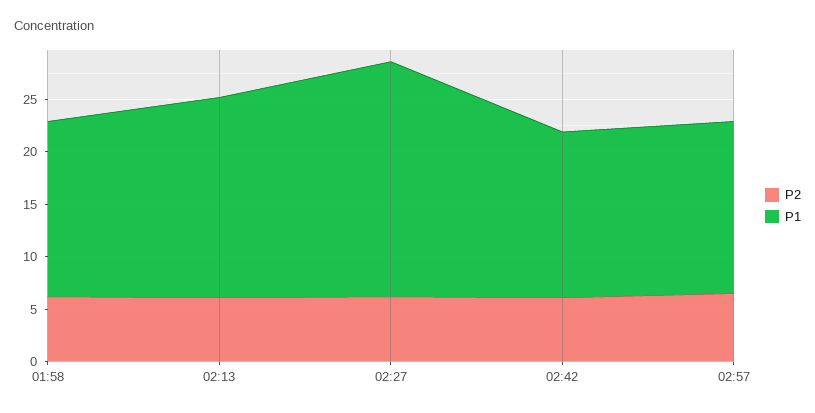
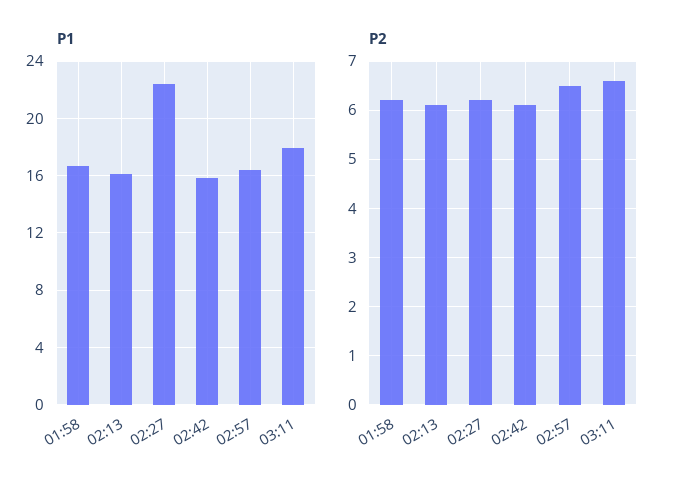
P1, 02:13: 19 -> 16
P1, 03:11: none -> 18
P2, 03:11: none -> 6.5

